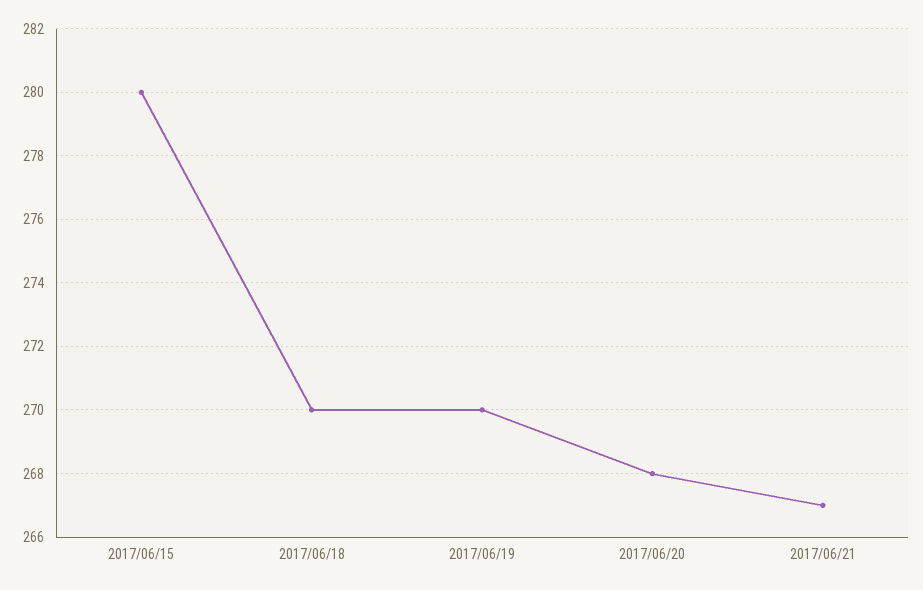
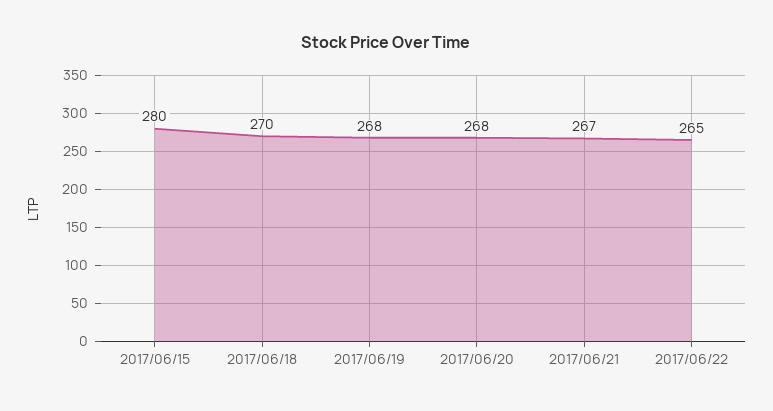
2017/06/19: 270 -> 268
2017/06/22: none -> 265

